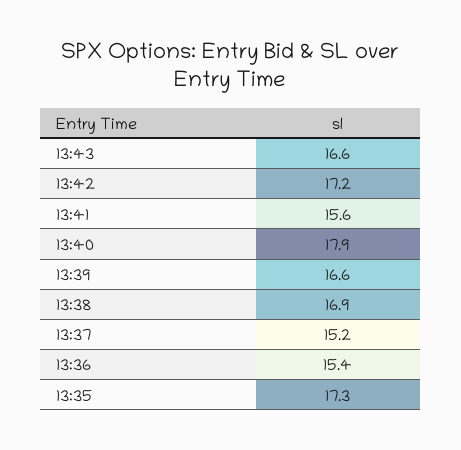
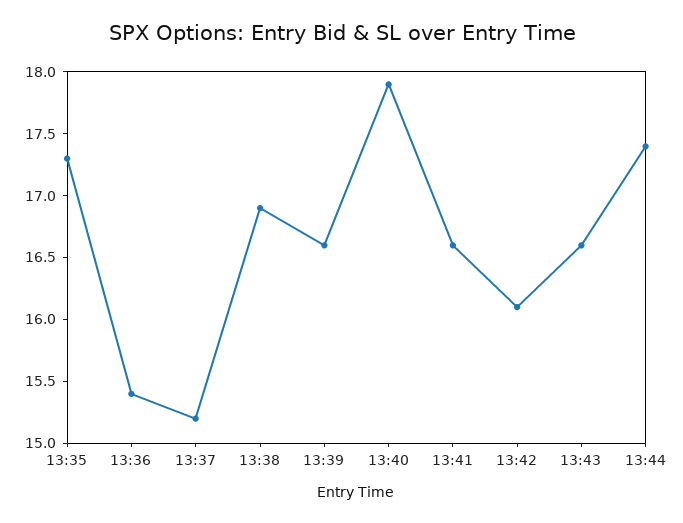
13:42: 17.2 -> 16.1
13:41: 15.6 -> 16.6
13:44: none -> 17.4

